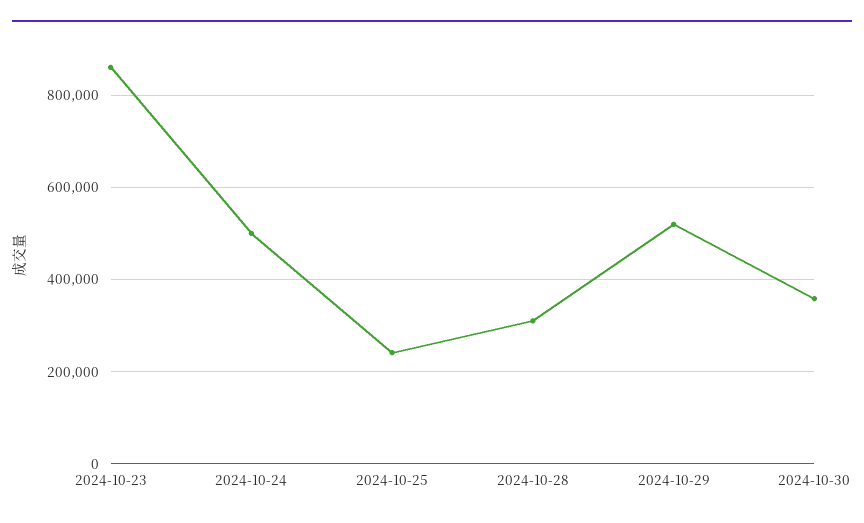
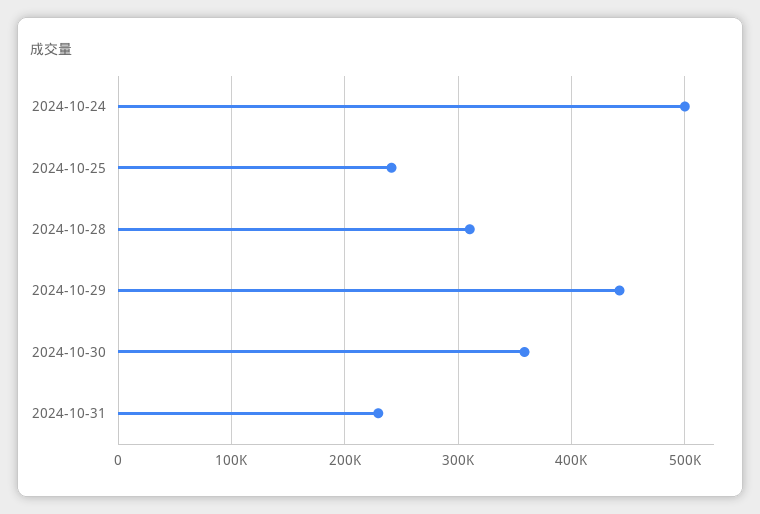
2024-10-23: 860000 -> none
2024-10-29: 520000 -> 440000
2024-10-31: none -> 230000

